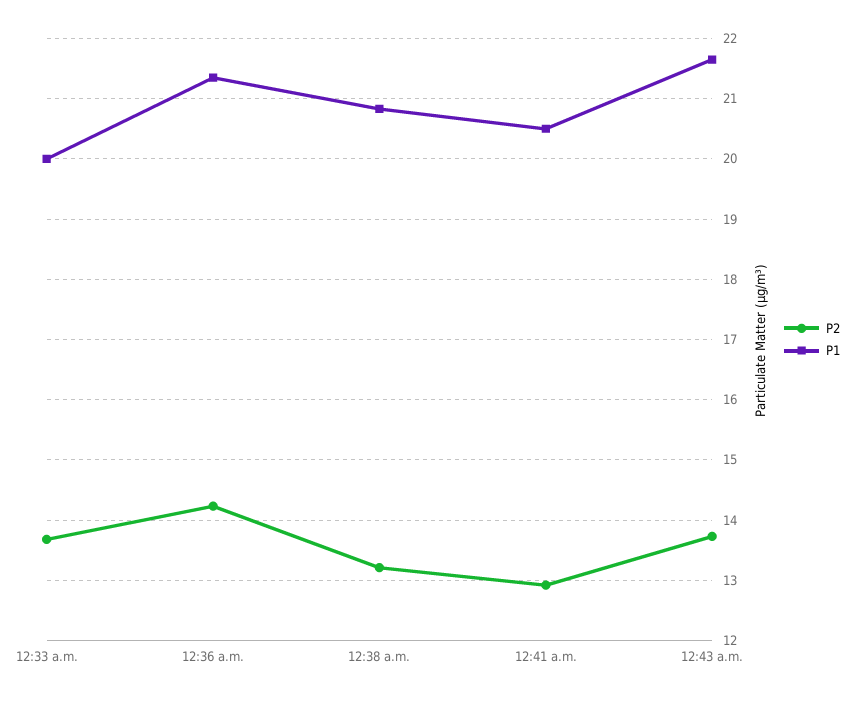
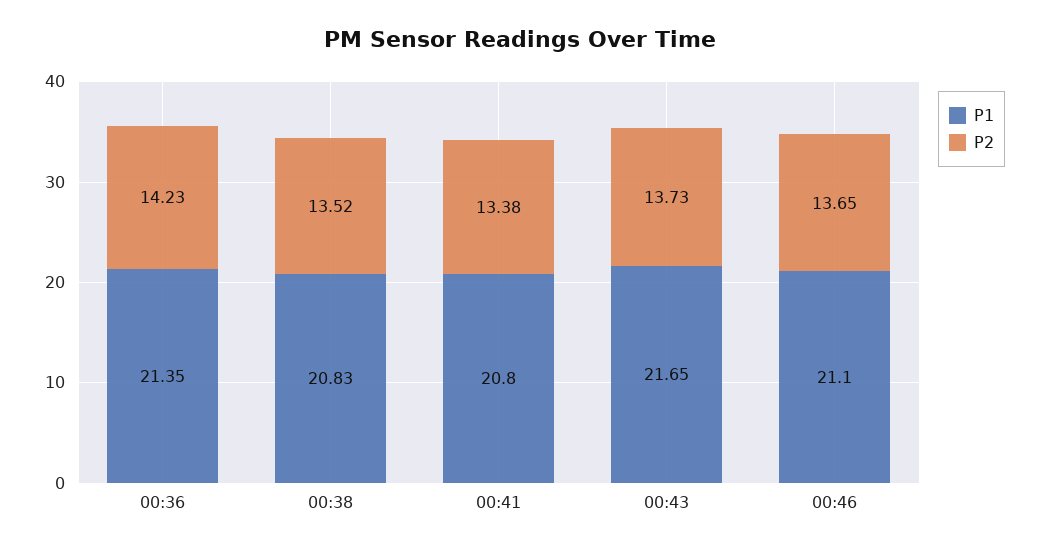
P2, 12:33 a.m.: 13.7 -> none
P1, 12:33 a.m.: 20 -> none
P2, 12:38 a.m.: 13.2 -> 13.52
P2, 12:41 a.m.: 12.9 -> 13.38
P1, 12:41 a.m.: 20.5 -> 20.8
P1, 00:46: none -> 21.1
P2, 00:46: none -> 13.65

